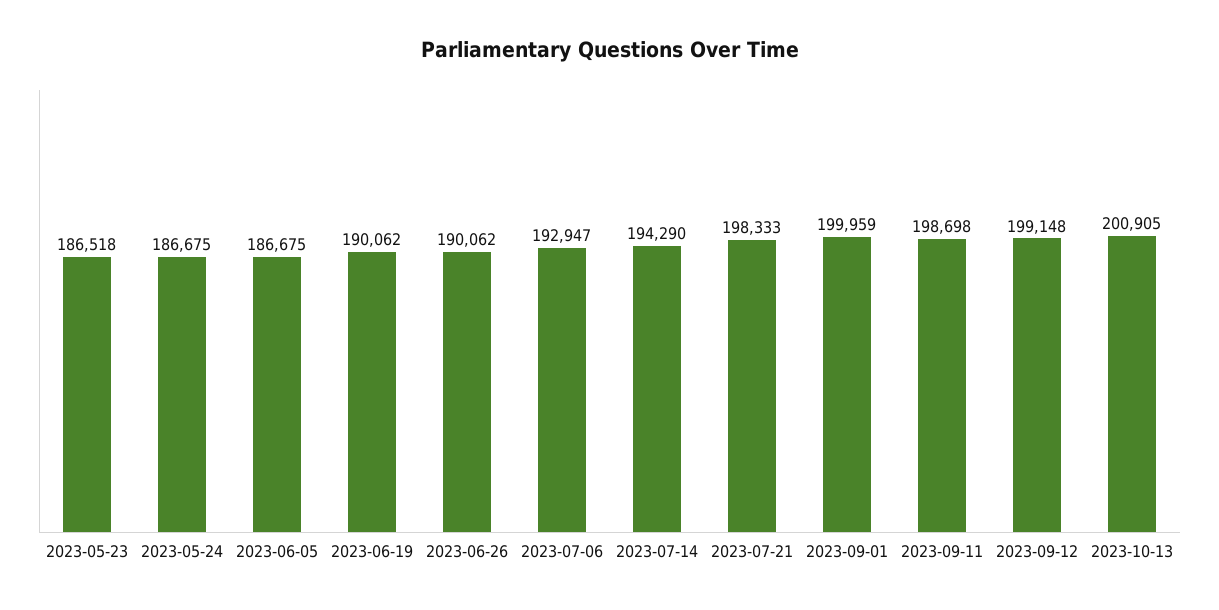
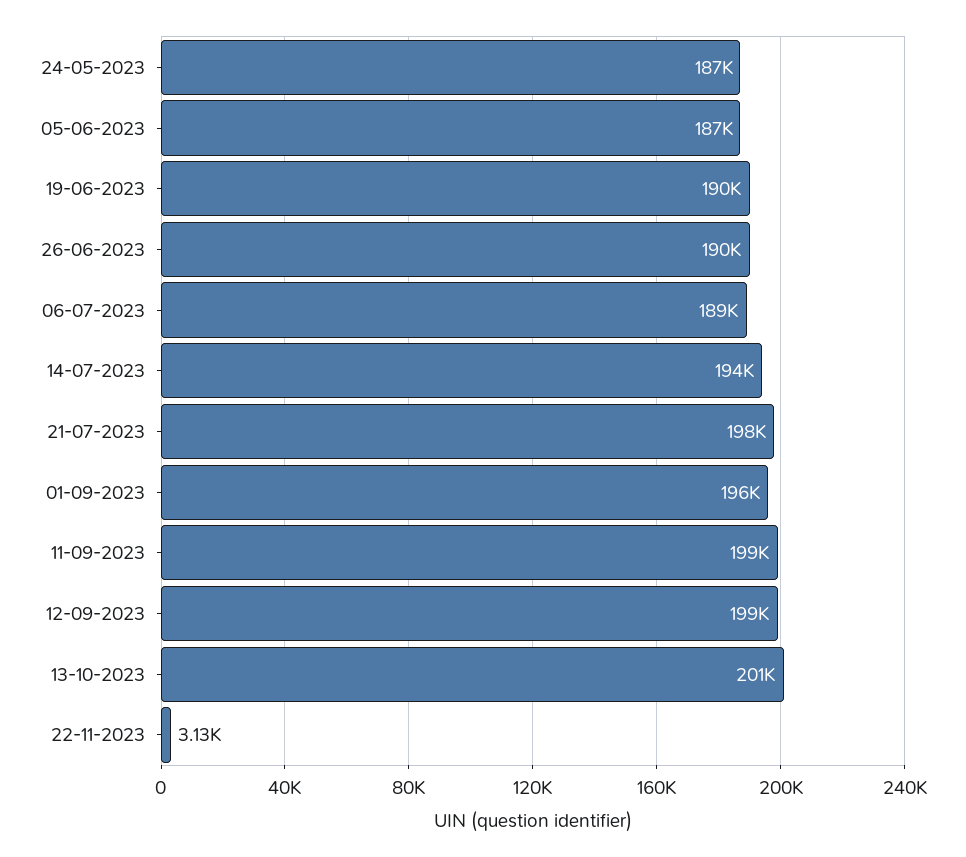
2023-05-23: 186518 -> none
2023-07-06: 192947 -> 189000
2023-09-01: 199959 -> 196000
22-11-2023: none -> 3130

